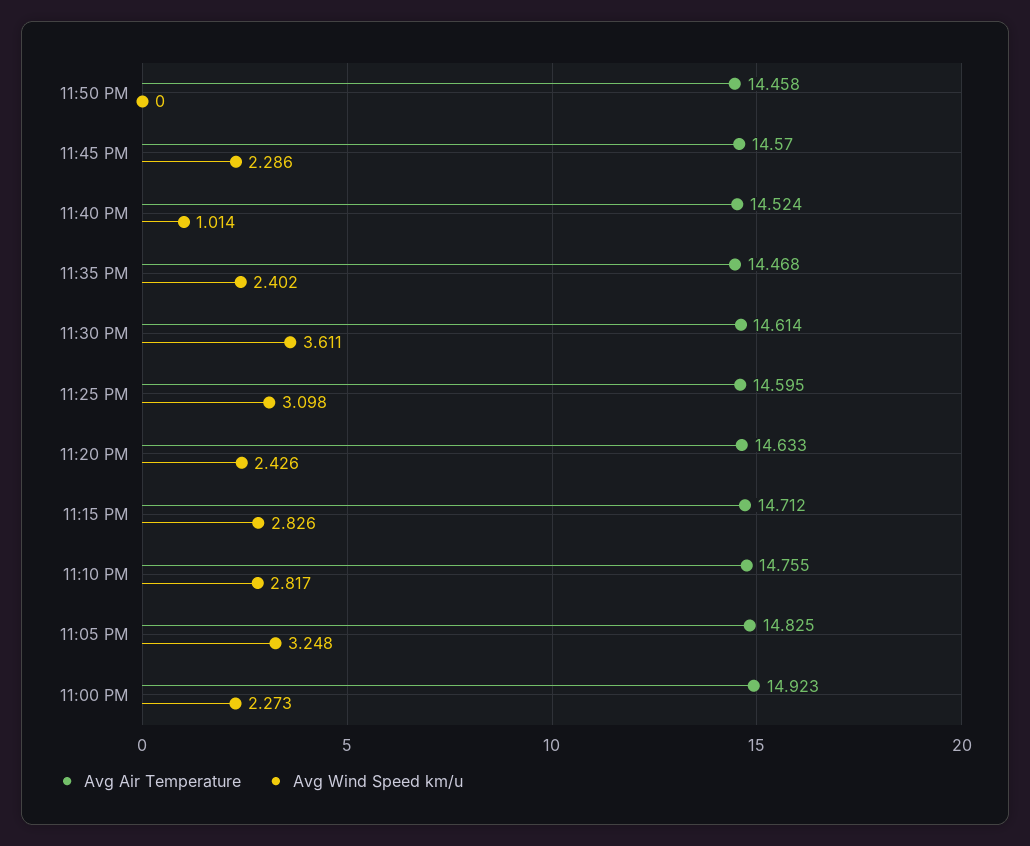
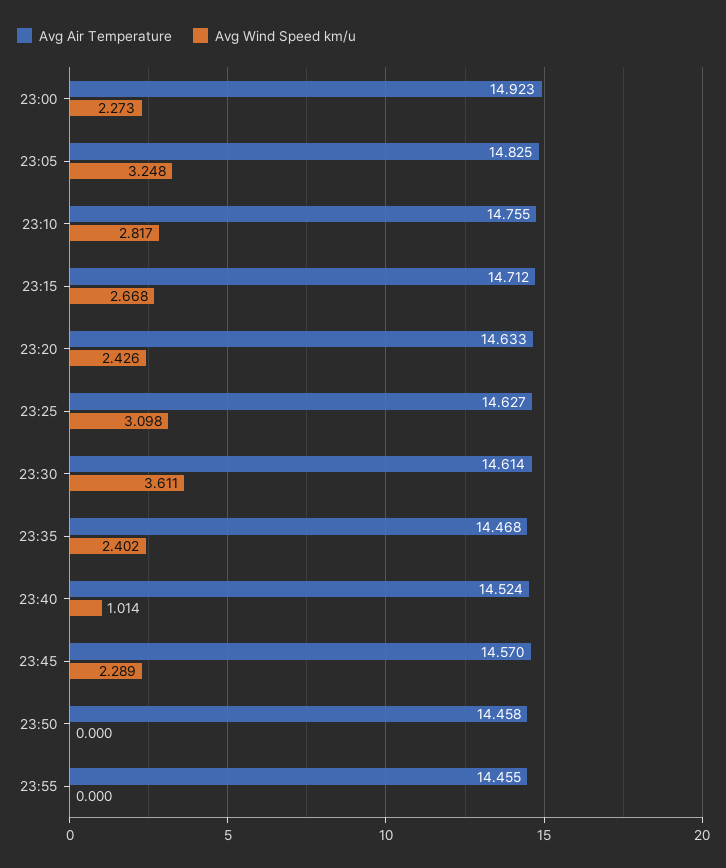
Avg Wind Speed km/u, 11:45 PM: 2.286 -> 2.289
Avg Air Temperature, 11:25 PM: 14.595 -> 14.627
Avg Wind Speed km/u, 11:15 PM: 2.826 -> 2.668
Avg Air Temperature, 23:55: none -> 14.455
Avg Wind Speed km/u, 23:55: none -> 0

